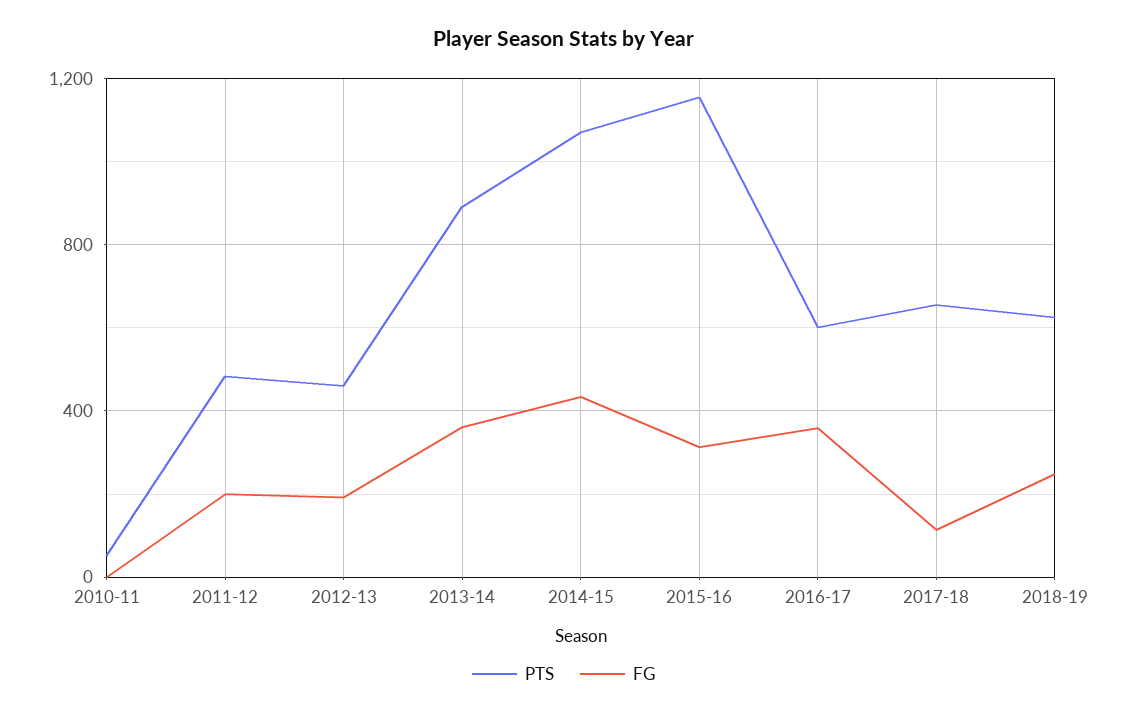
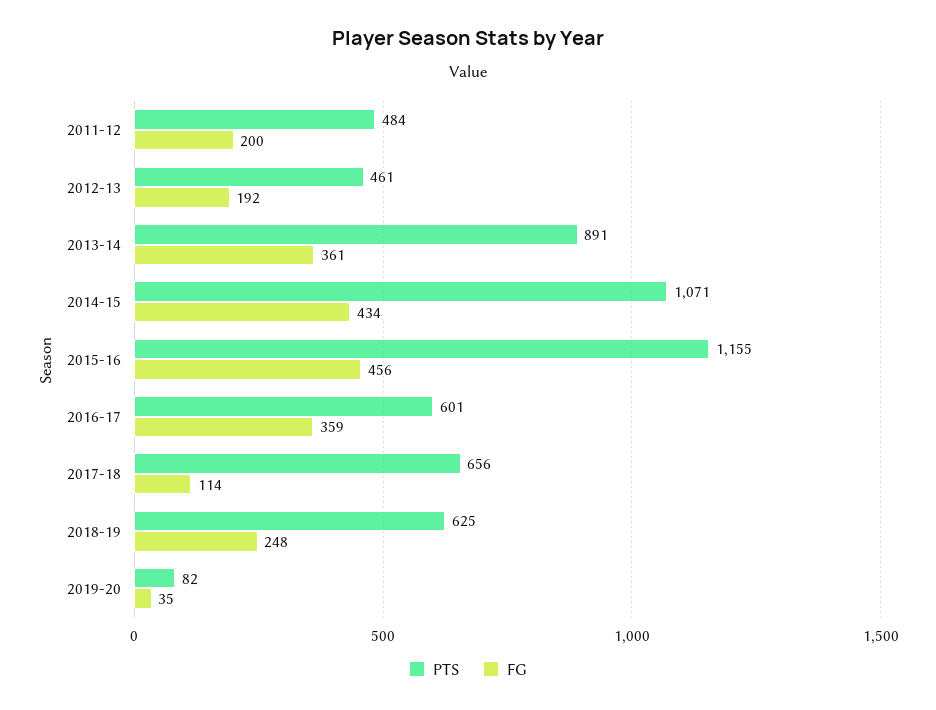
PTS, 2010-11: 50 -> none
FG, 2010-11: 0 -> none
FG, 2015-16: 300 -> 456
PTS, 2019-20: none -> 82
FG, 2019-20: none -> 35

